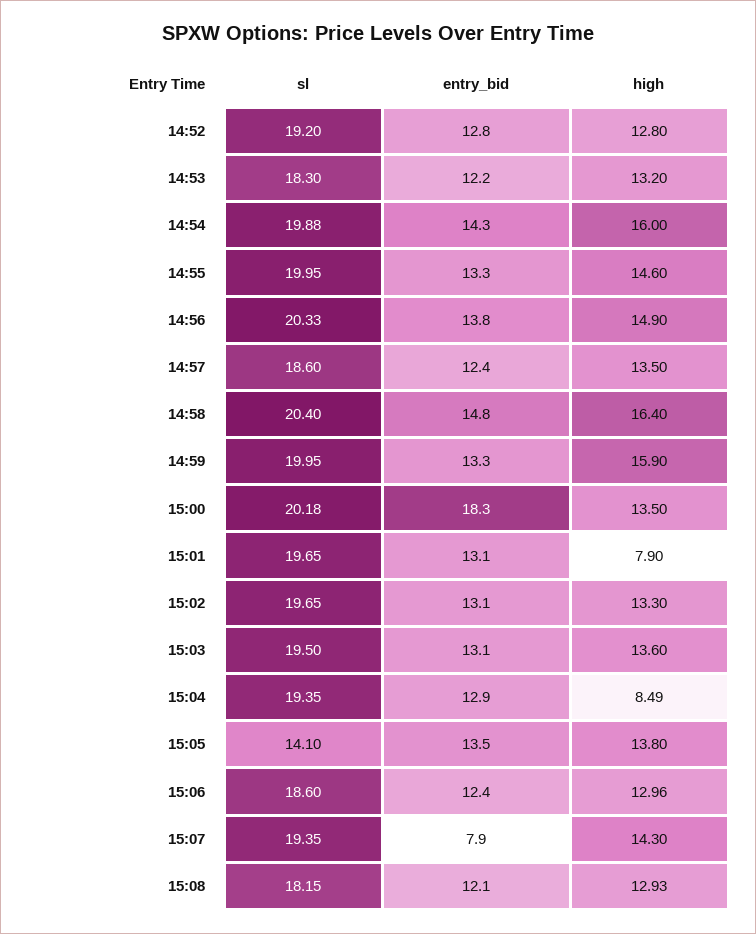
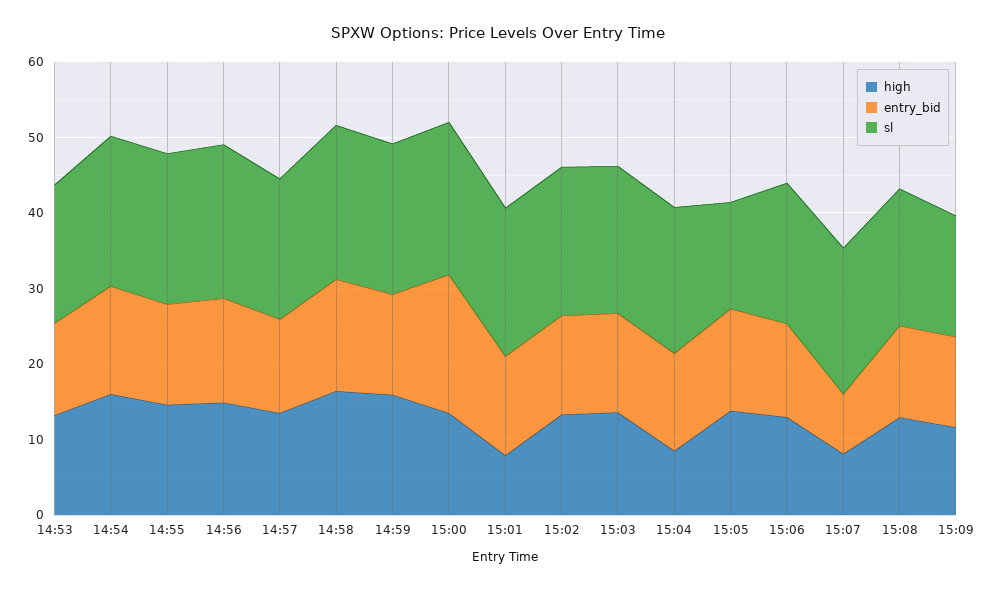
sl, 14:52: 19.2 -> none
entry_bid, 14:52: 12.8 -> none
high, 14:52: 12.8 -> none
high, 15:07: 14.3 -> 8
high, 15:09: none -> 12
entry_bid, 15:09: none -> 12
sl, 15:09: none -> 16

